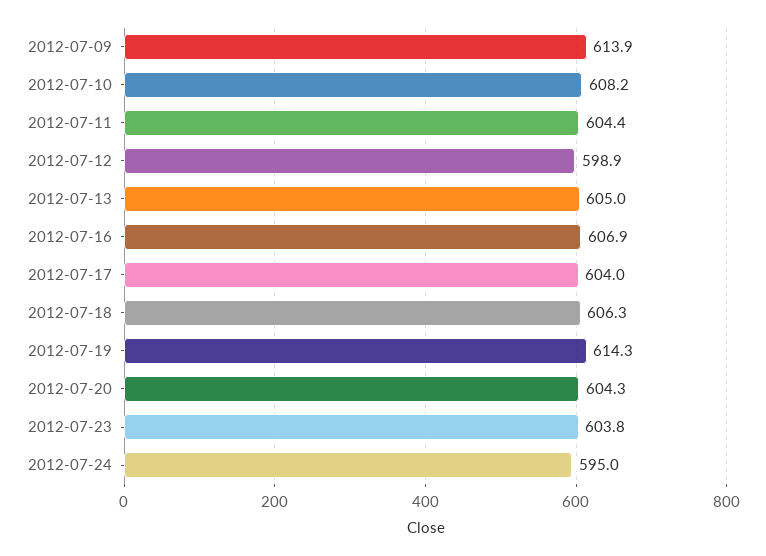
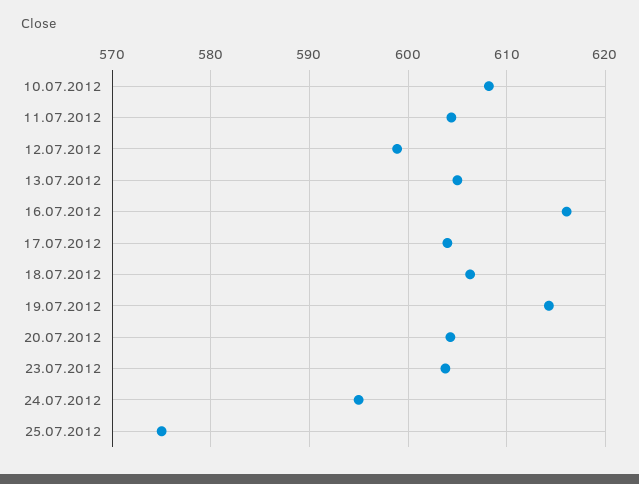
2012-07-09: 613.9 -> none
2012-07-16: 606.9 -> 616
25.07.2012: none -> 575

